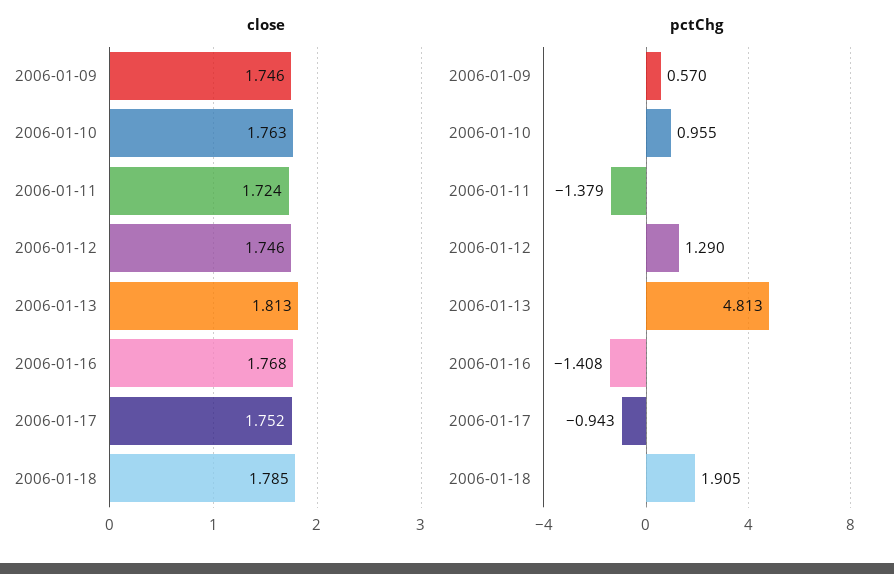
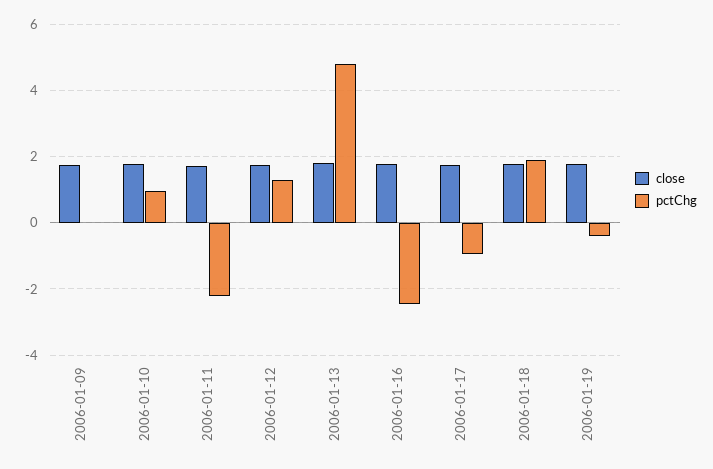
pctChg, 2006-01-09: 0.57 -> 0
pctChg, 2006-01-11: -1.379 -> -2.2
pctChg, 2006-01-16: -1.408 -> -2.4
close, 2006-01-19: none -> 1.8
pctChg, 2006-01-19: none -> -0.4

